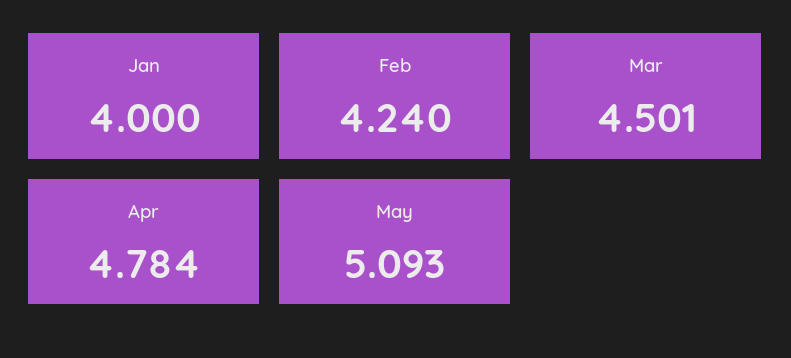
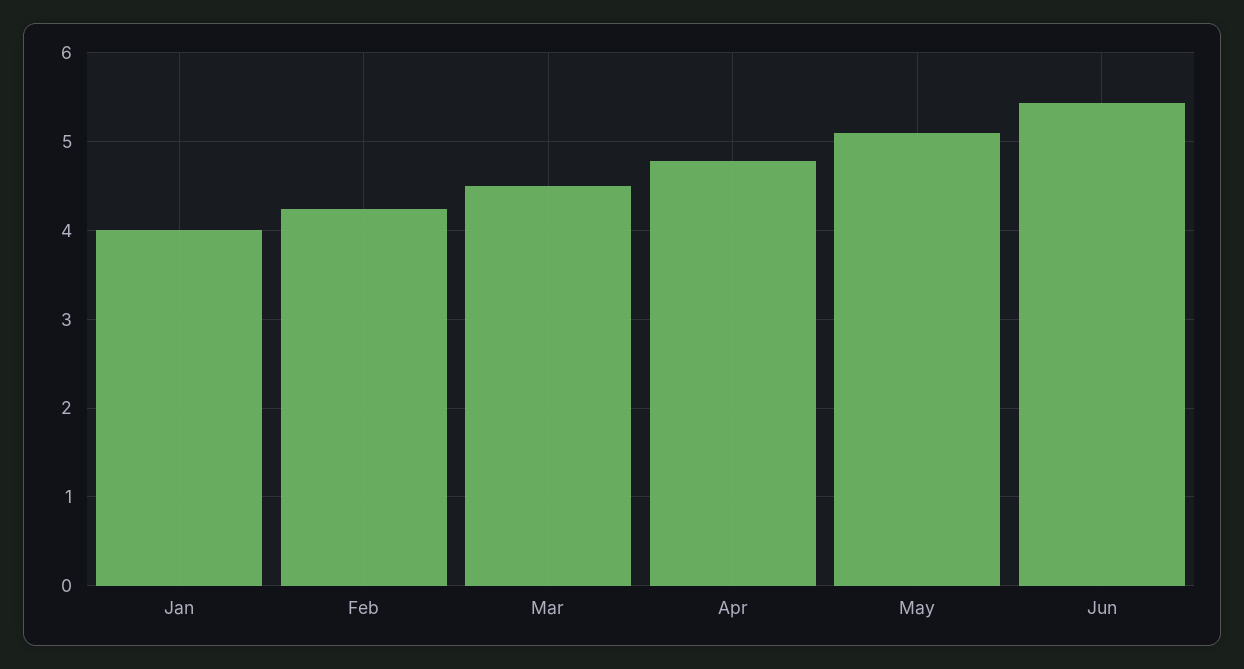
Jun: none -> 5.4

